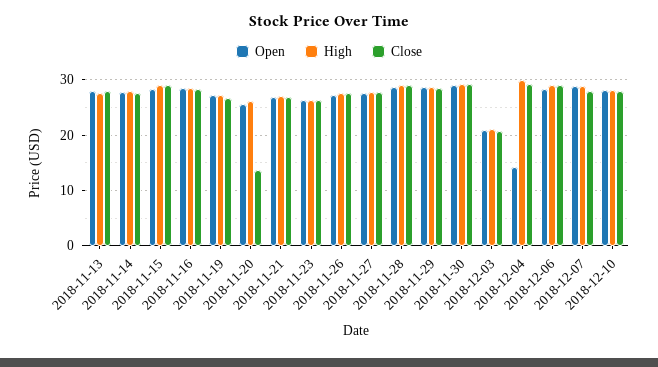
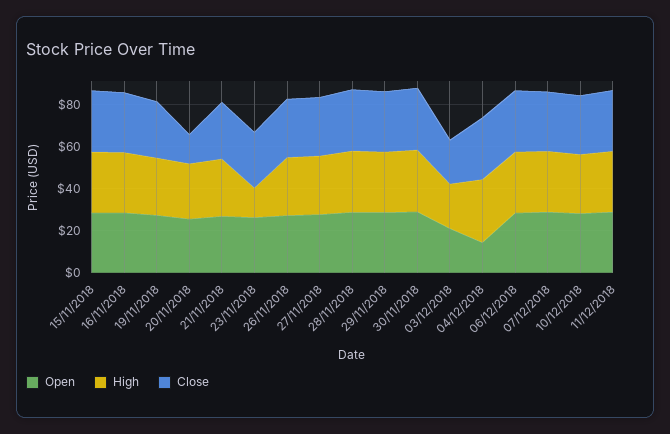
Open, 2018-11-13: 28 -> none
High, 2018-11-13: 28 -> none
Close, 2018-11-13: 28 -> none
Open, 2018-11-14: 28 -> none
High, 2018-11-14: 28 -> none
Close, 2018-11-14: 28 -> none
High, 2018-11-23: 26 -> 15
Open, 11/12/2018: none -> 30
High, 11/12/2018: none -> 30
Close, 11/12/2018: none -> 30

